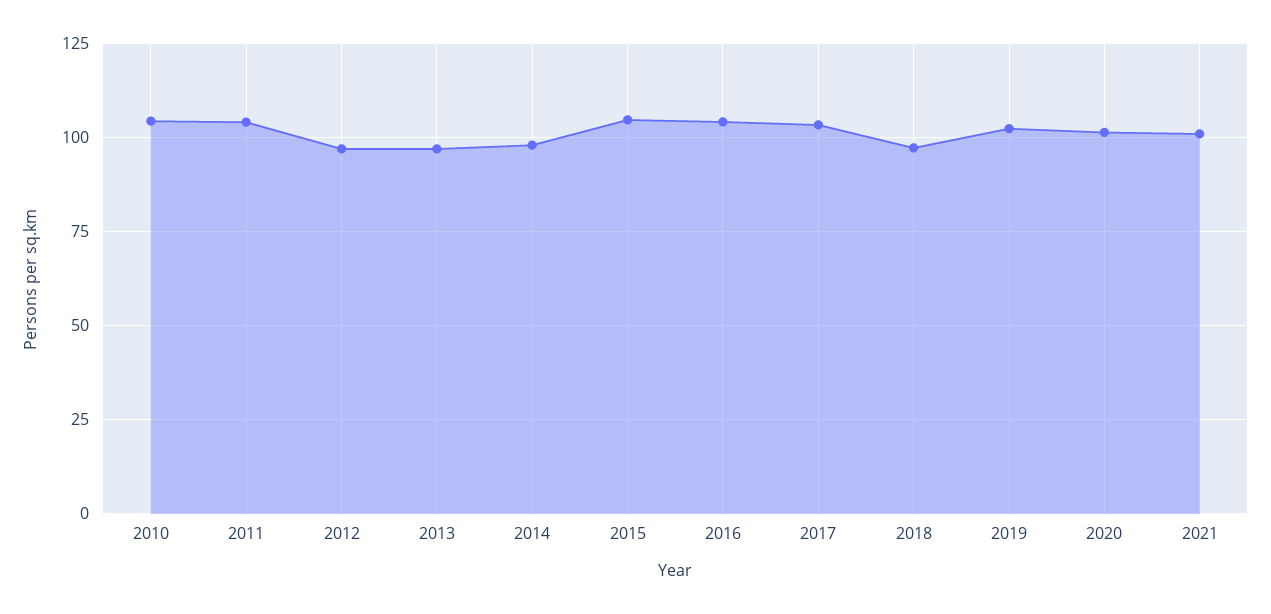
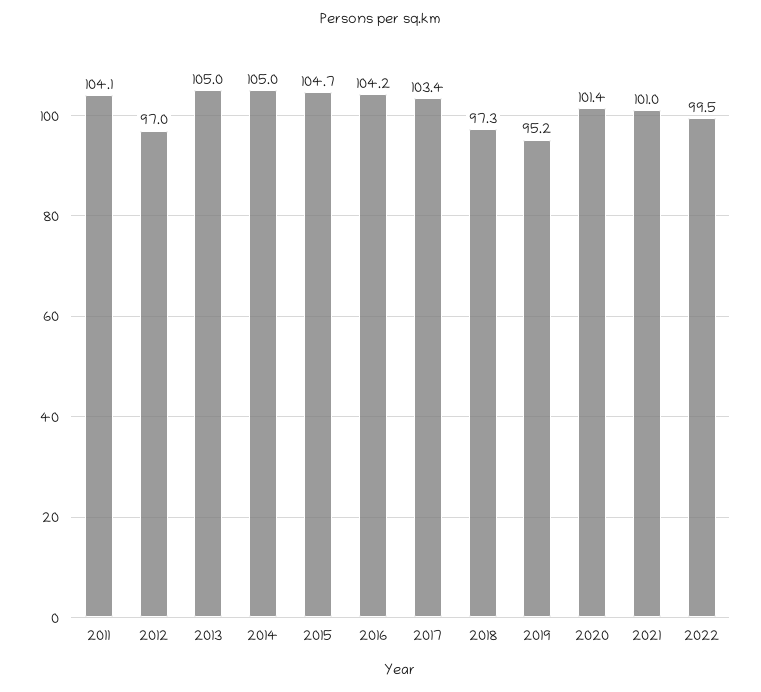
2010: 105 -> none
2013: 97.5 -> 105
2014: 97.5 -> 105
2019: 102.5 -> 95.2
2022: none -> 99.5

